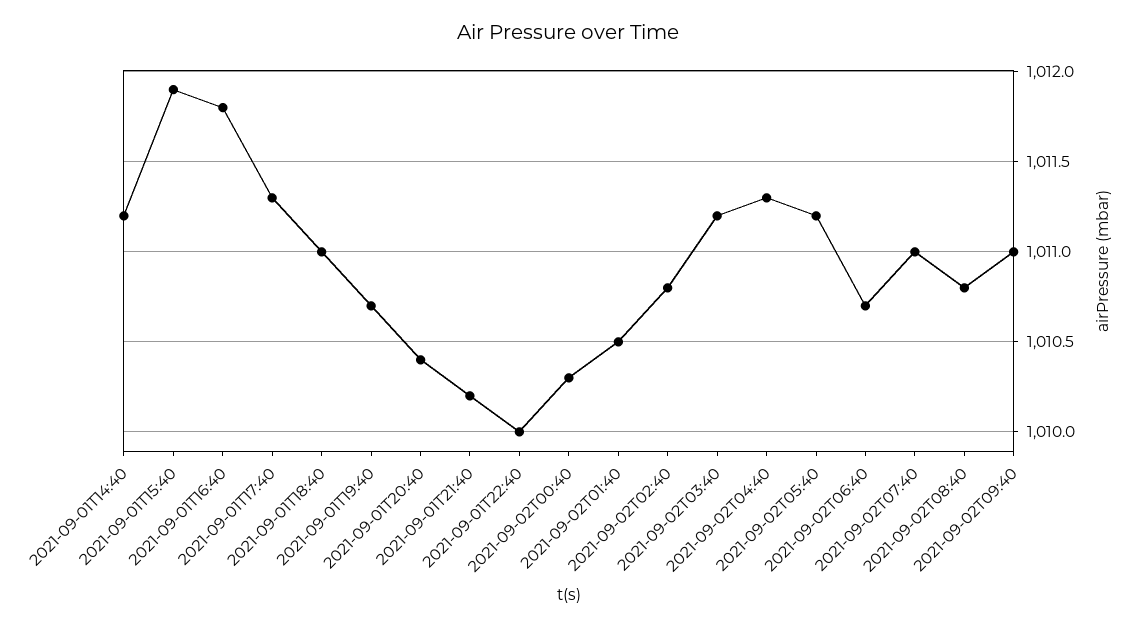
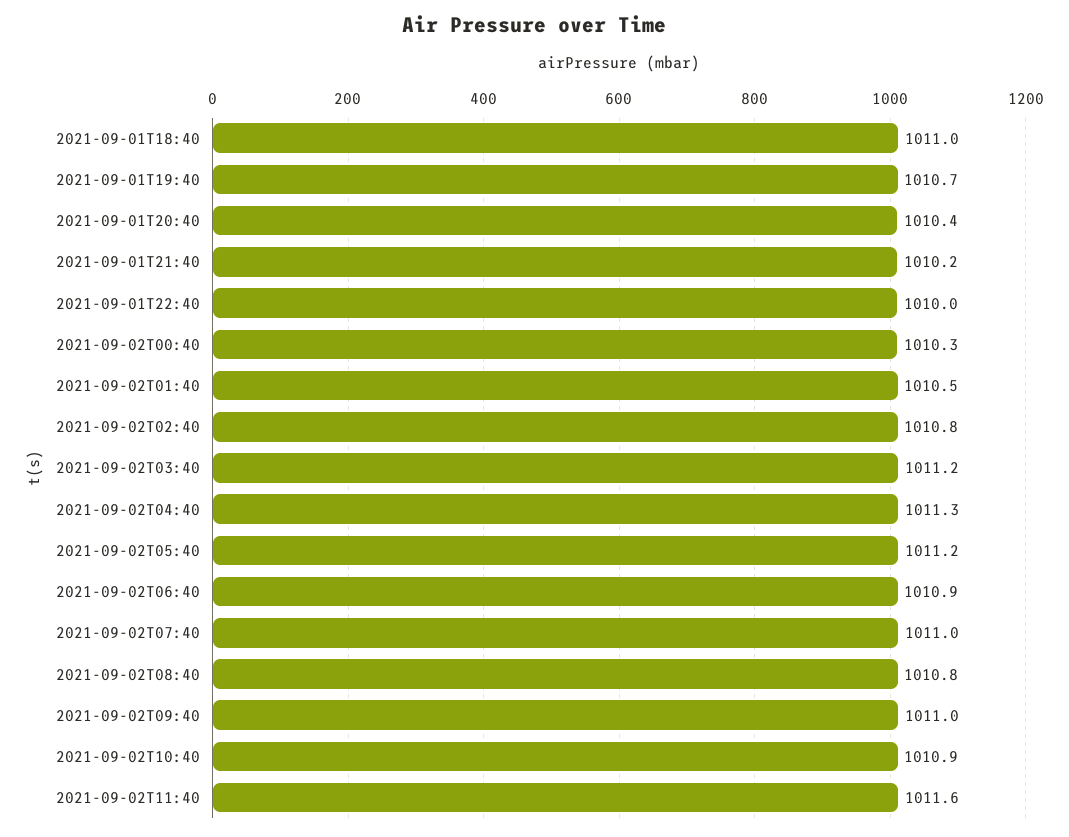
2021-09-01T14:40: 1011.2 -> none
2021-09-01T15:40: 1011.9 -> none
2021-09-01T16:40: 1011.8 -> none
2021-09-01T17:40: 1011.3 -> none
2021-09-02T06:40: 1010.7 -> 1010.9
2021-09-02T10:40: none -> 1010.9
2021-09-02T11:40: none -> 1011.6

